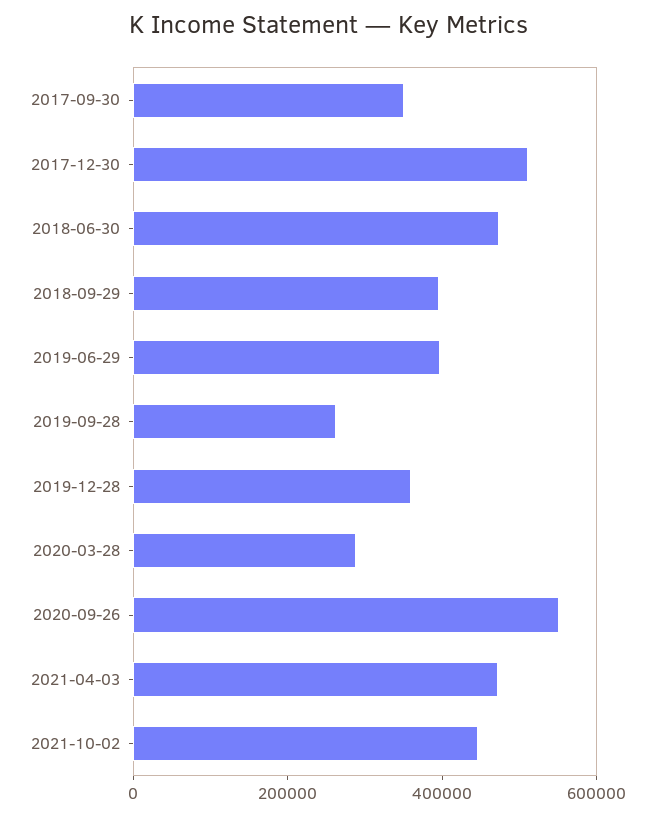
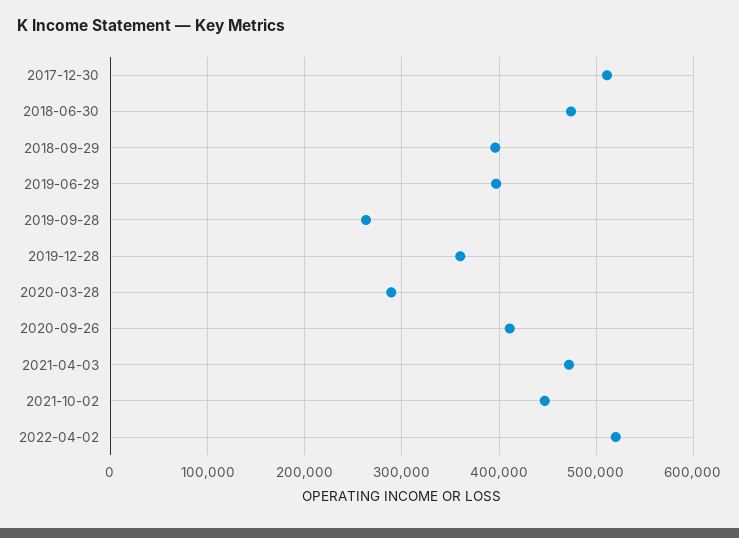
2017-09-30: 350000 -> none
2020-09-26: 550000 -> 410000
2022-04-02: none -> 520000

